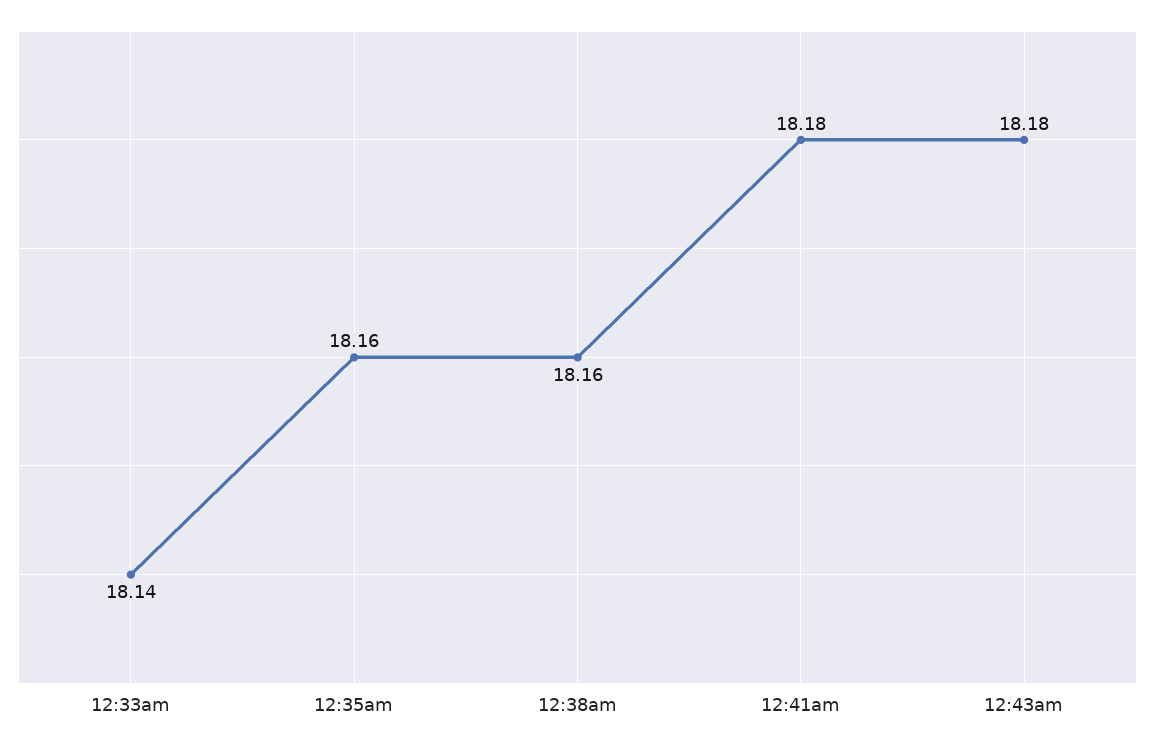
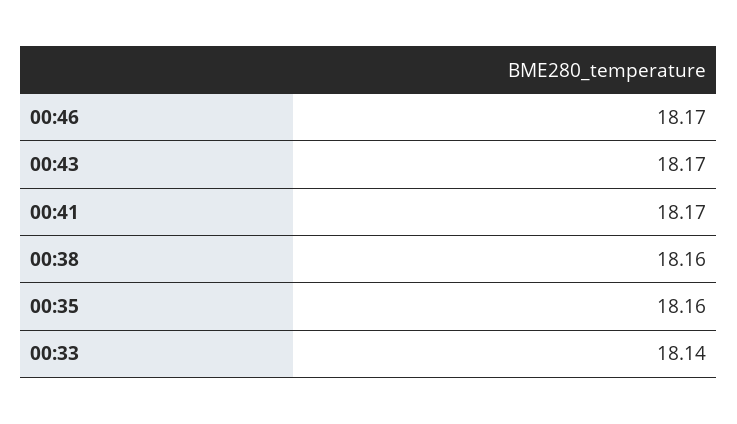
12:41am: 18.18 -> 18.17
12:43am: 18.18 -> 18.17
00:46: none -> 18.17

